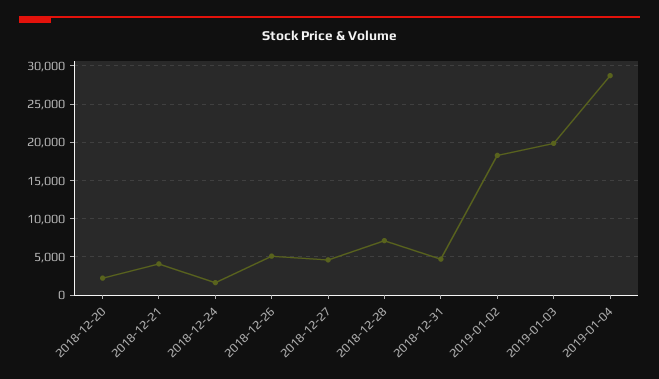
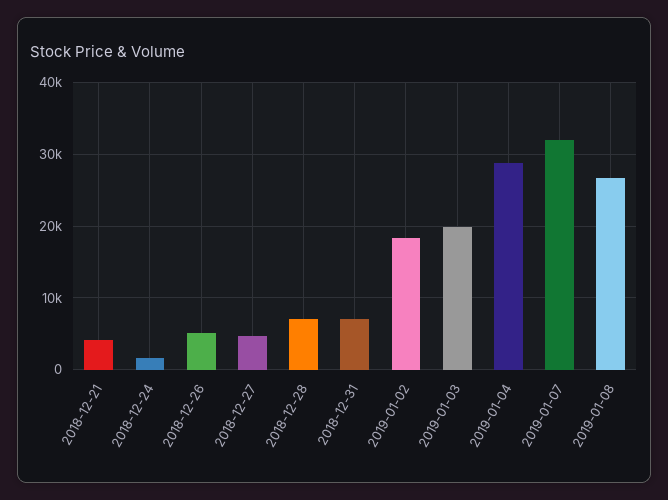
2018-12-20: 2000 -> none
2018-12-31: 5000 -> 7000
2019-01-07: none -> 32000
2019-01-08: none -> 27000

